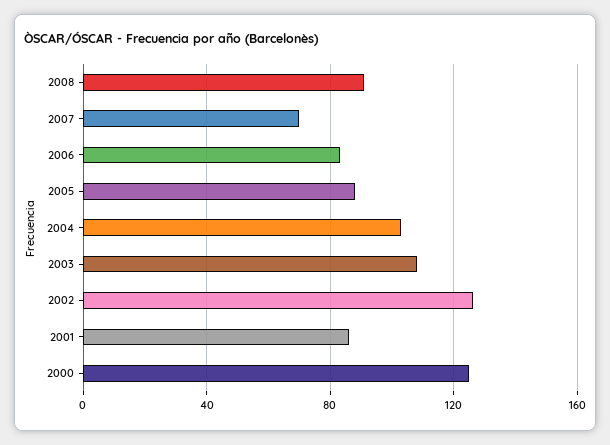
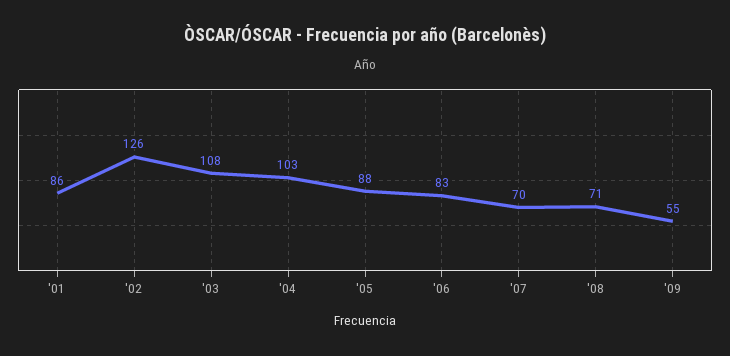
2008: 90 -> 71
2000: 125 -> none
'09: none -> 55

